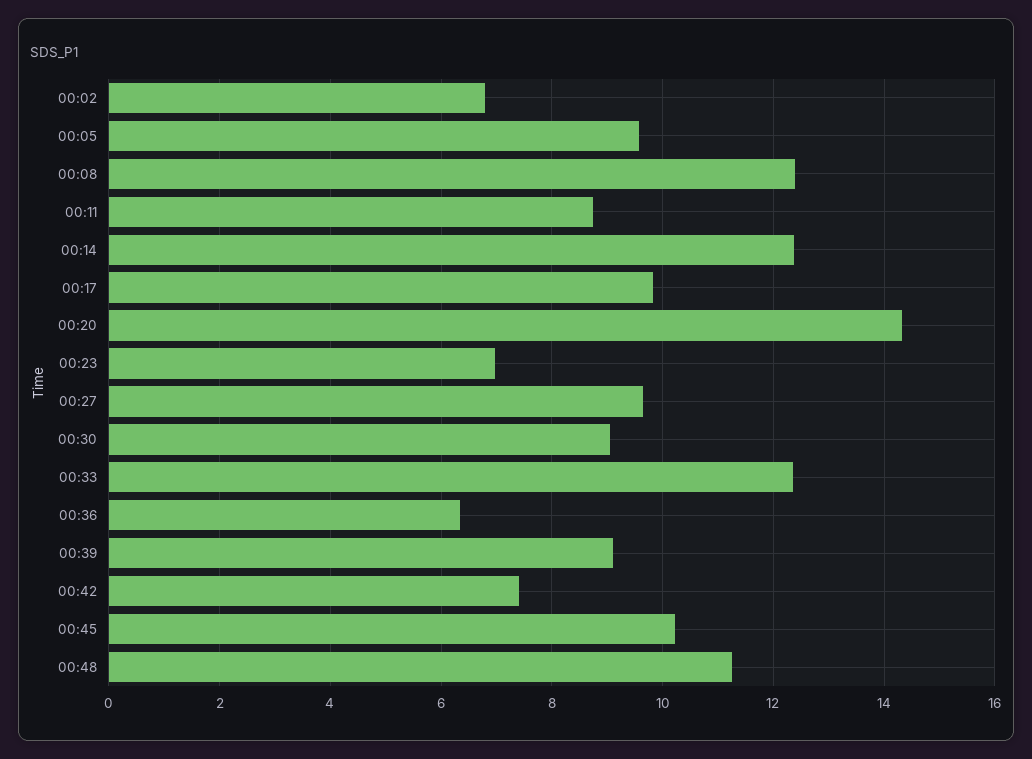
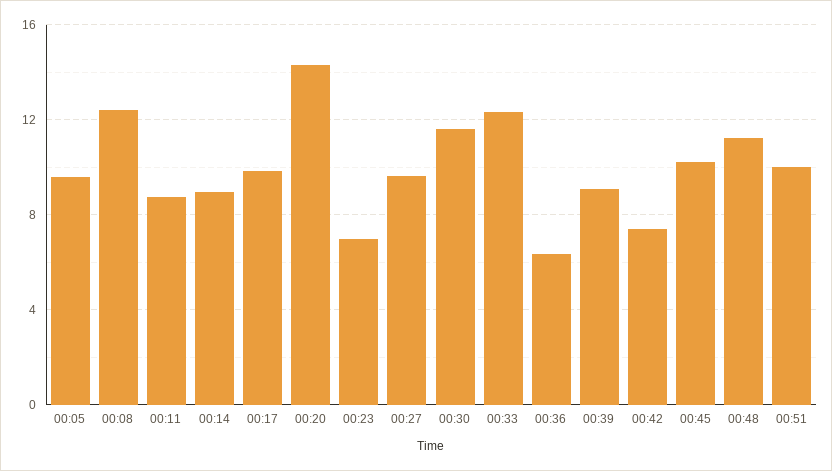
00:02: 6.8 -> none
00:14: 12.4 -> 9
00:30: 9 -> 11.5
00:51: none -> 10

